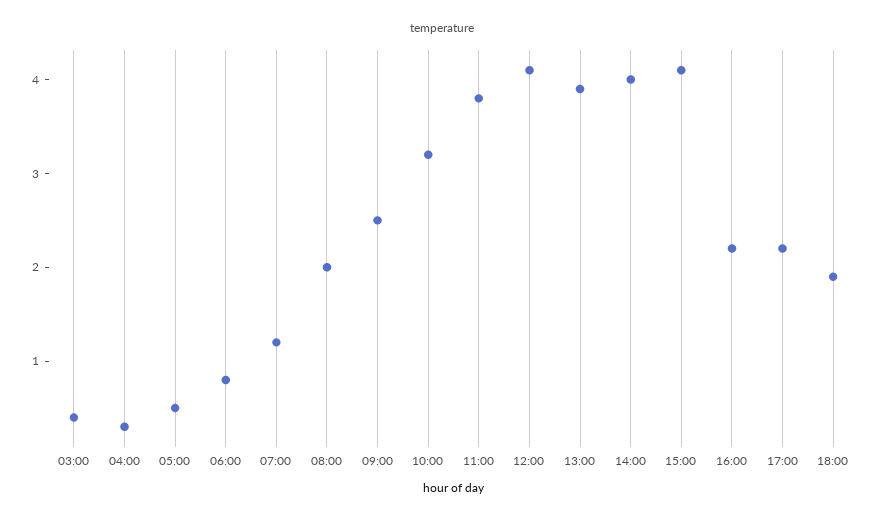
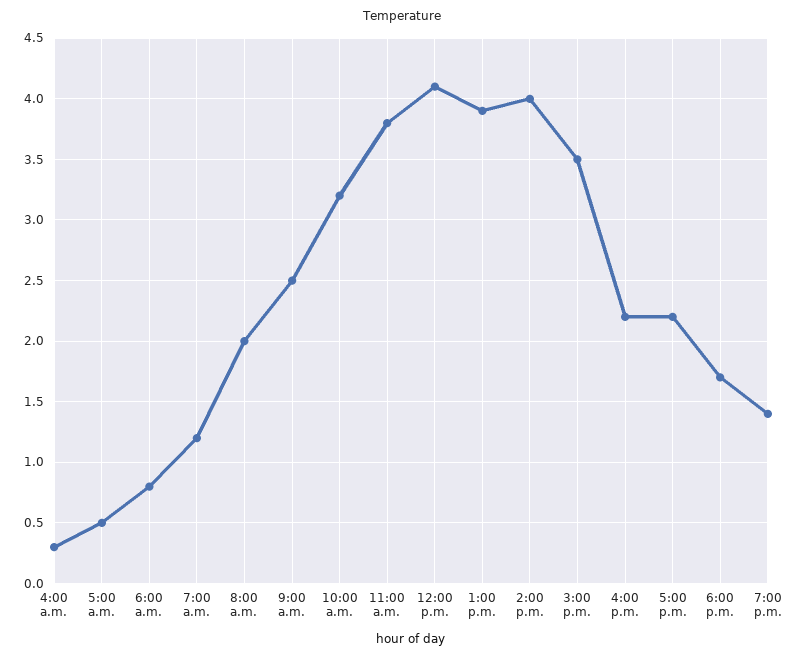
03:00: 0.4 -> none
15:00: 4.1 -> 3.5
18:00: 1.9 -> 1.7
7:00 p.m.: none -> 1.4

